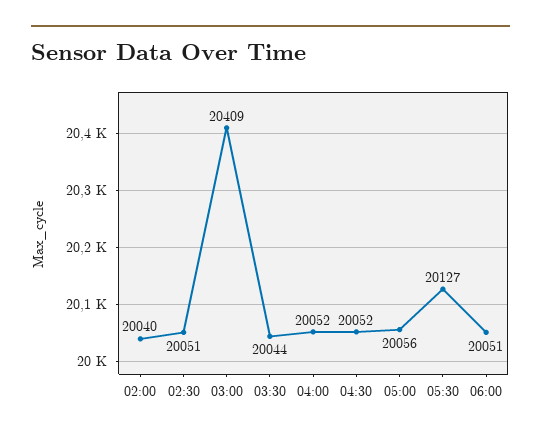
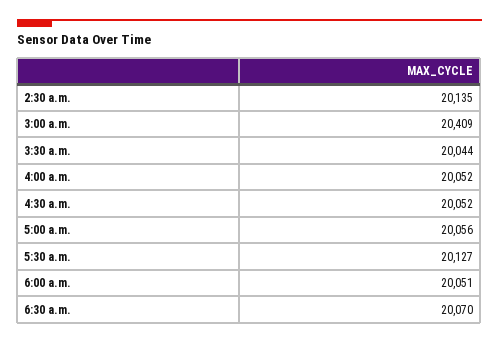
02:00: 20040 -> none
02:30: 20051 -> 20135
6:30 a.m.: none -> 20070

